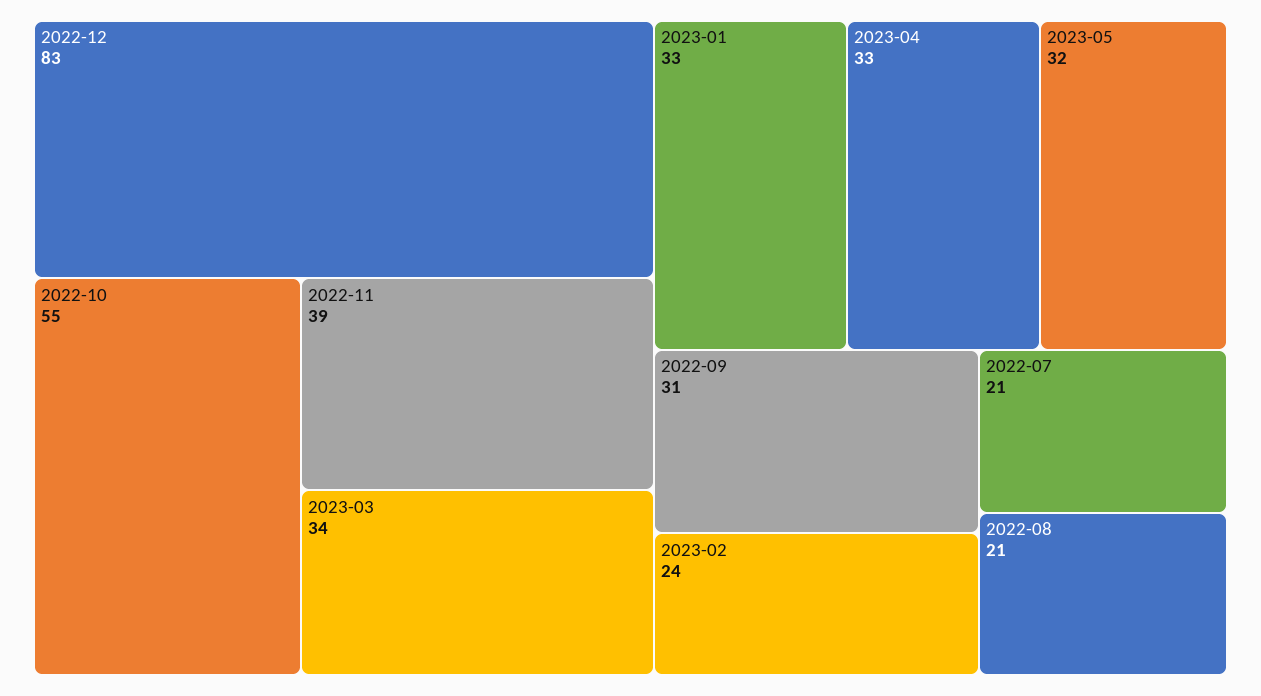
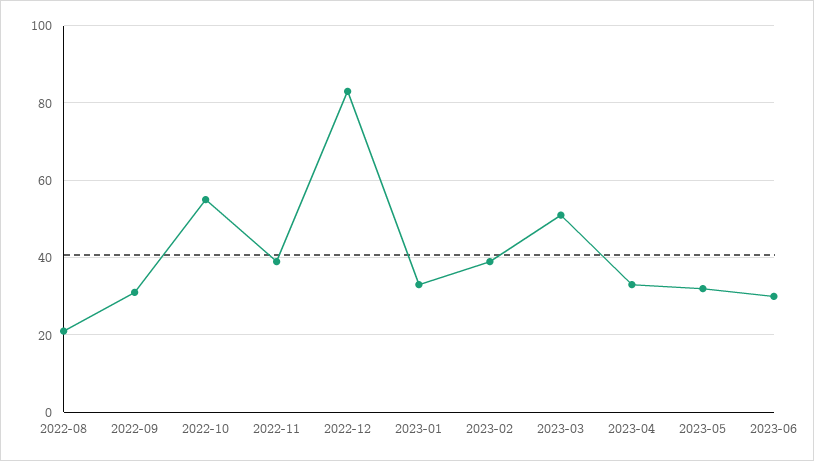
2023-03: 34 -> 50
2023-02: 24 -> 40
2022-07: 21 -> none
2023-06: none -> 30

